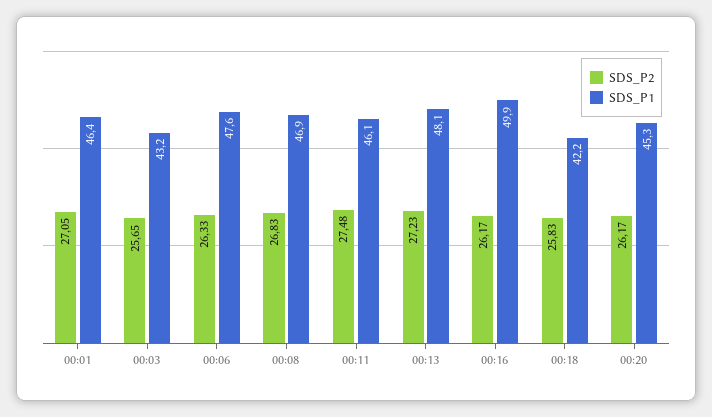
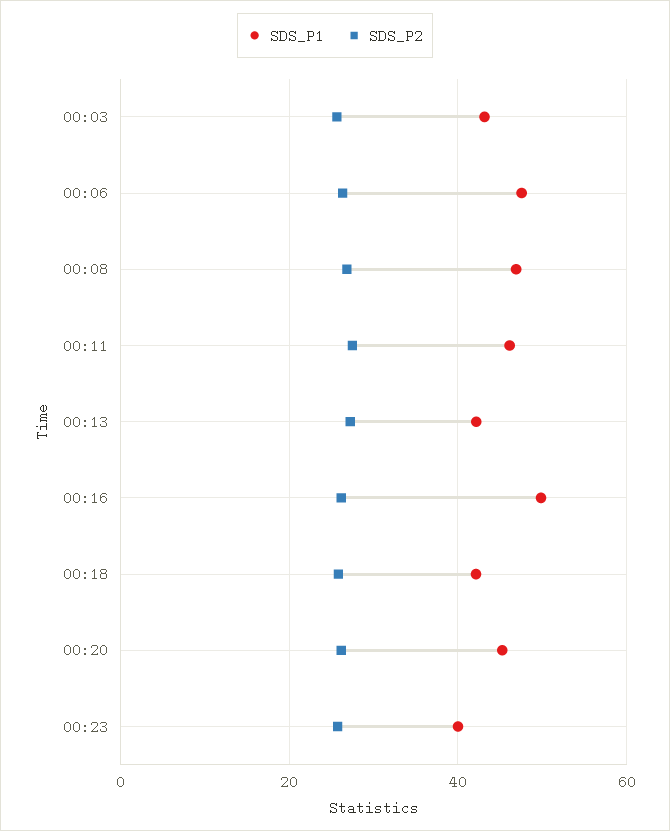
SDS_P2, 00:01: 27.05 -> none
SDS_P1, 00:01: 46.4 -> none
SDS_P1, 00:13: 48.1 -> 42
SDS_P1, 00:23: none -> 40
SDS_P2, 00:23: none -> 26

